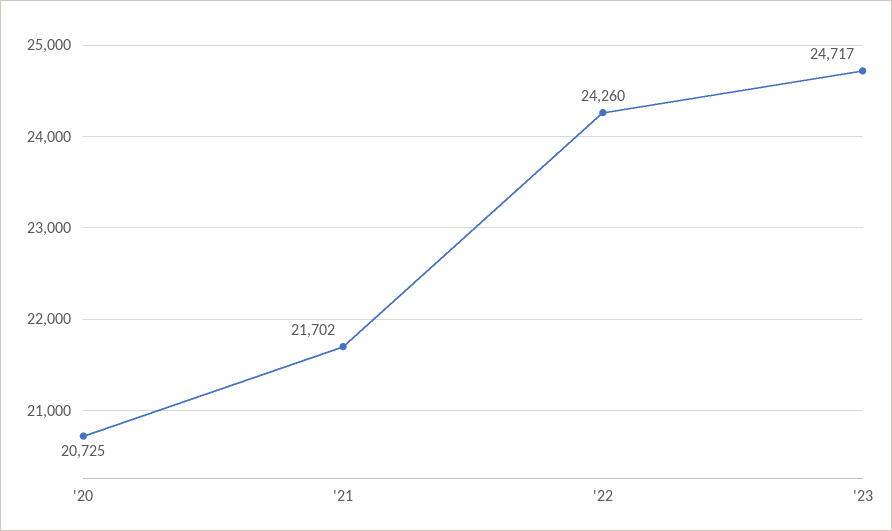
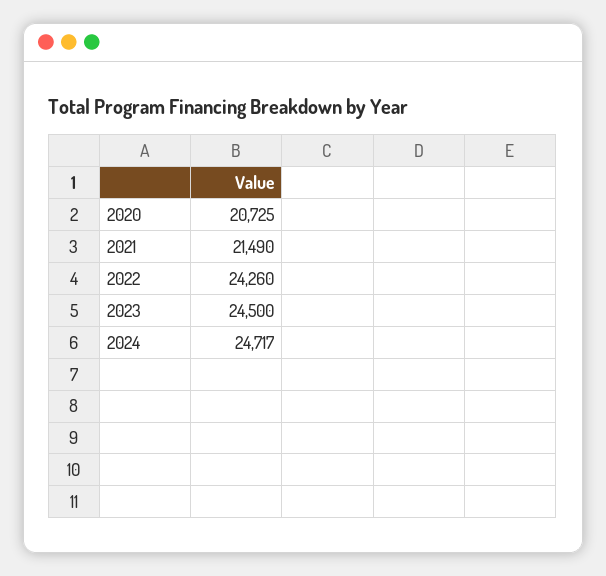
'21: 21702 -> 21490
'23: 24717 -> 24500
2024: none -> 24717

